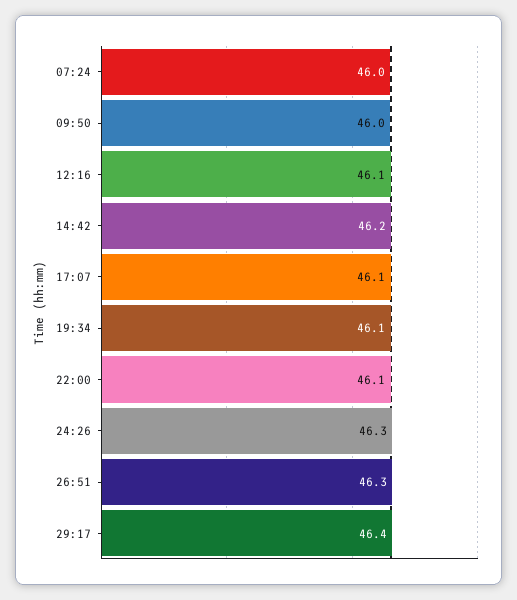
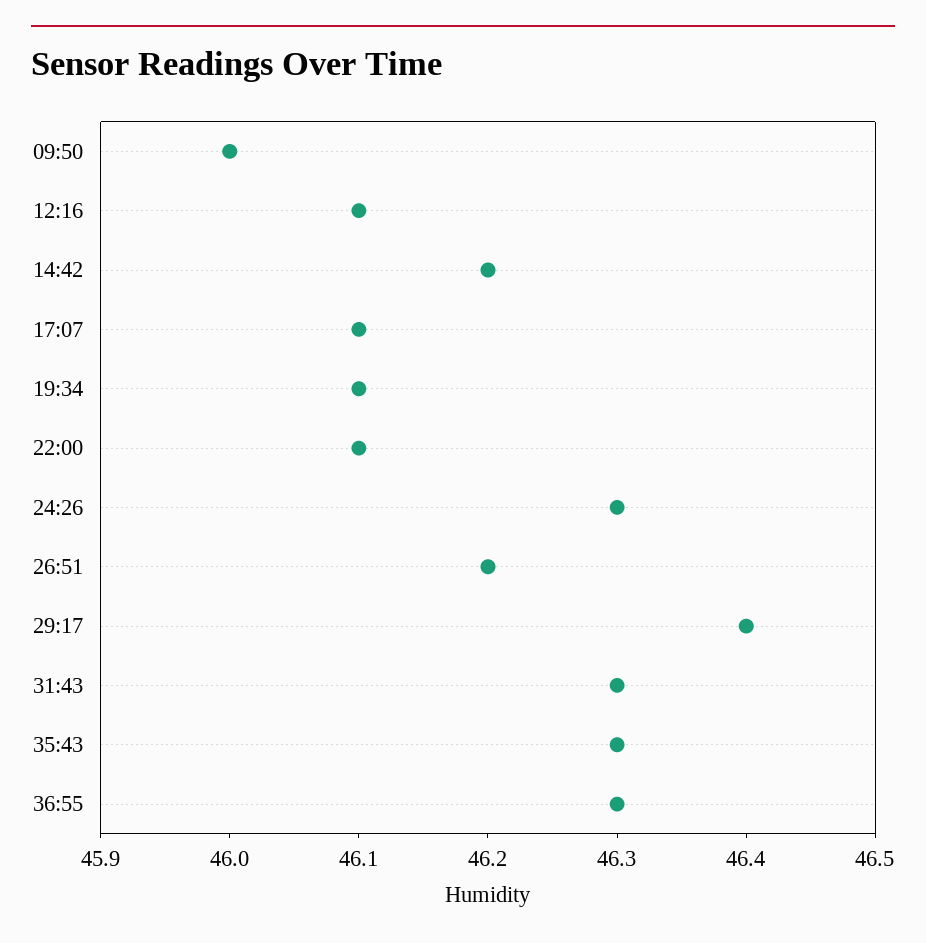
07:24: 46 -> none
26:51: 46.3 -> 46.2
31:43: none -> 46.3
35:43: none -> 46.3
36:55: none -> 46.3

